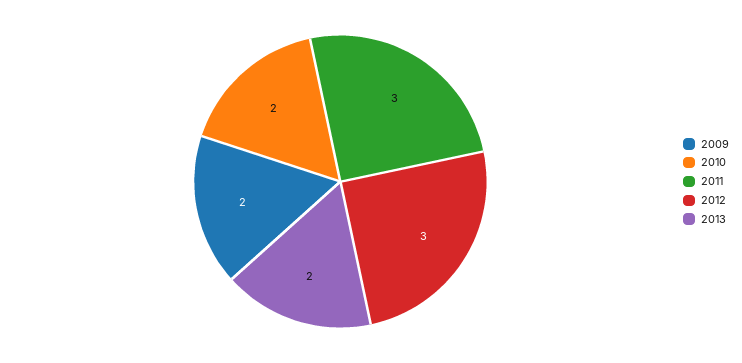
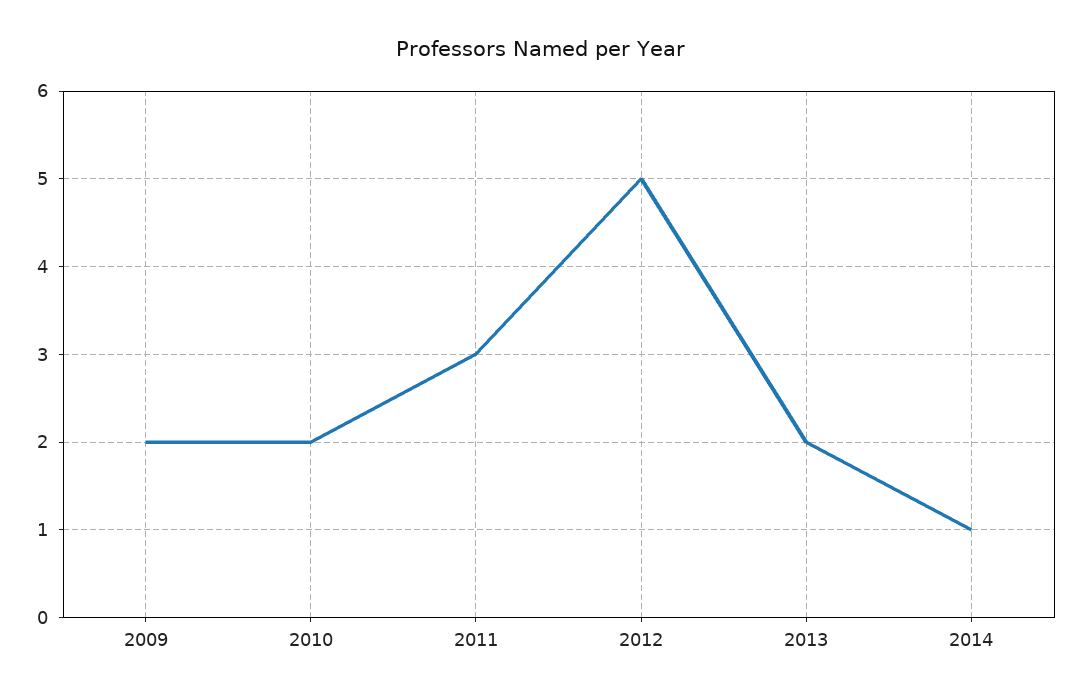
2012: 3 -> 5
2014: none -> 1

